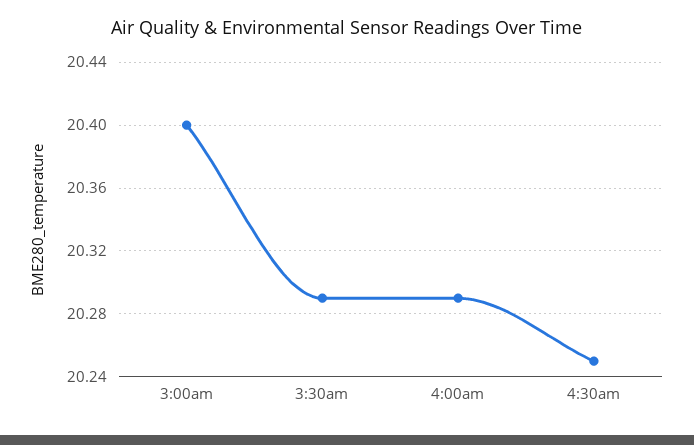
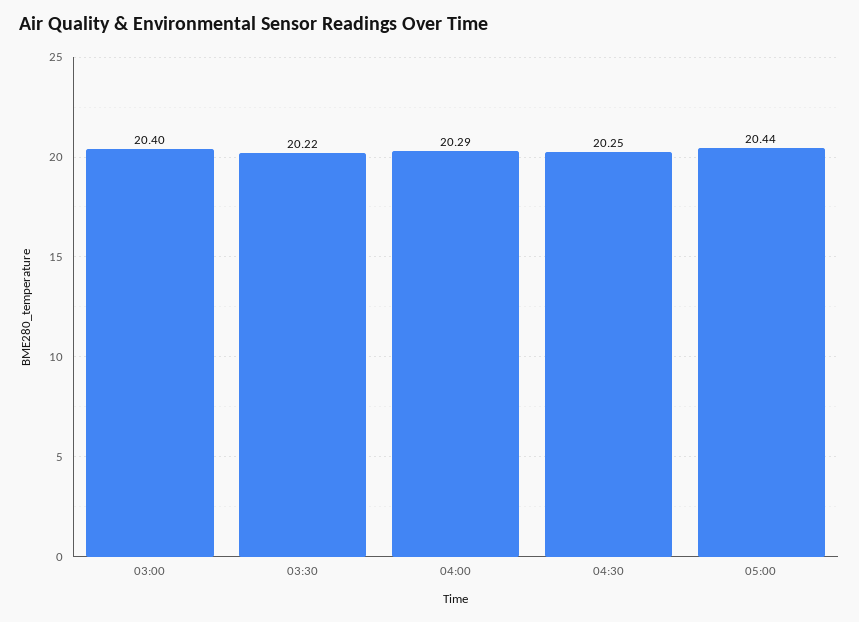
3:30am: 20.29 -> 20.22
05:00: none -> 20.44

